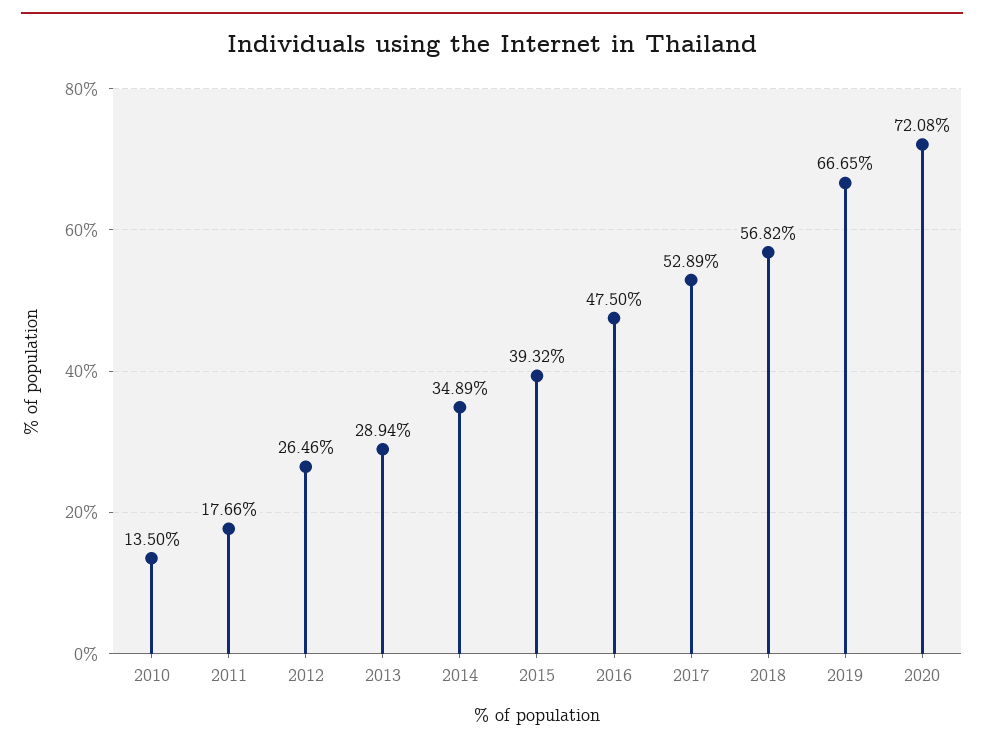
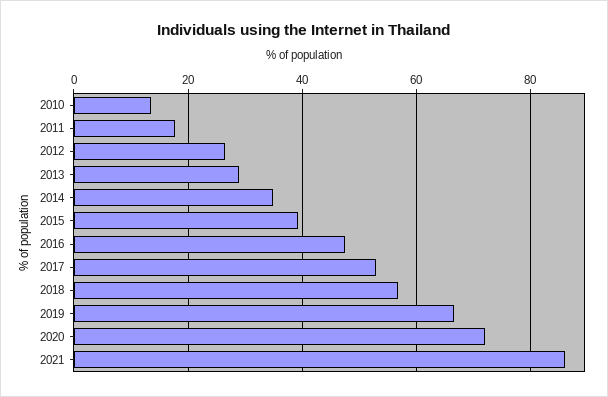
2021: none -> 86

